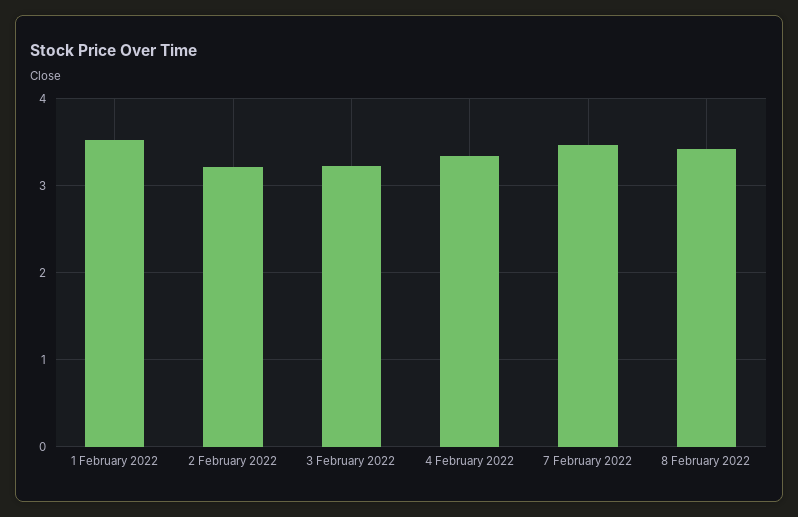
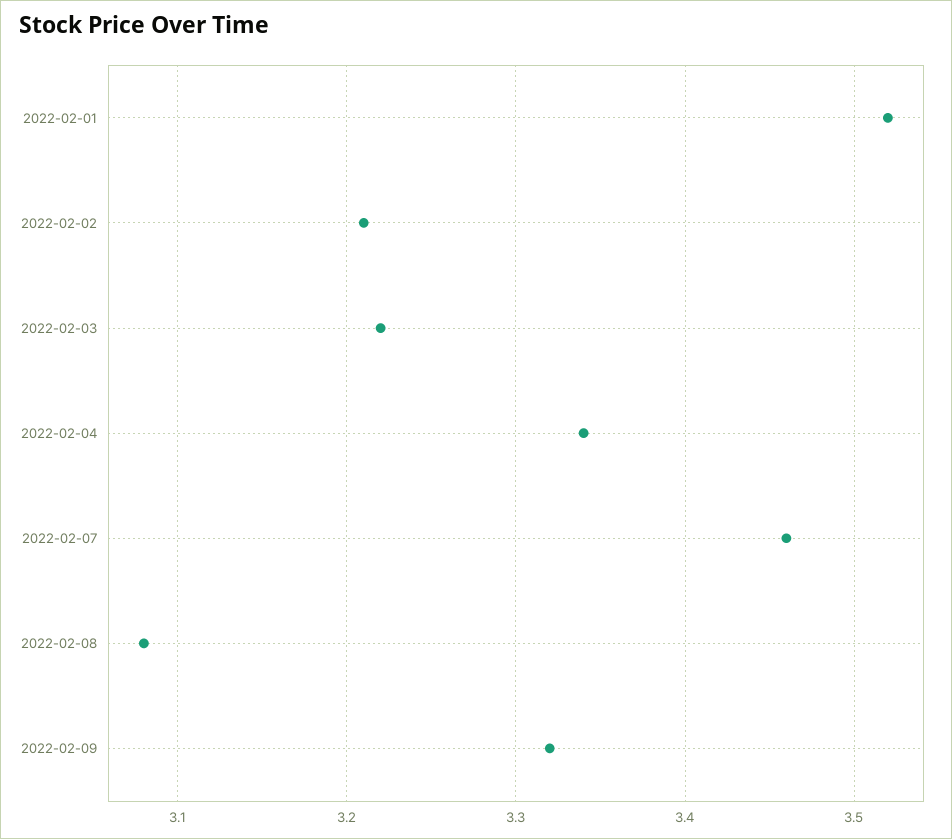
8 February 2022: 3.4 -> 3.08
2022-02-09: none -> 3.32

